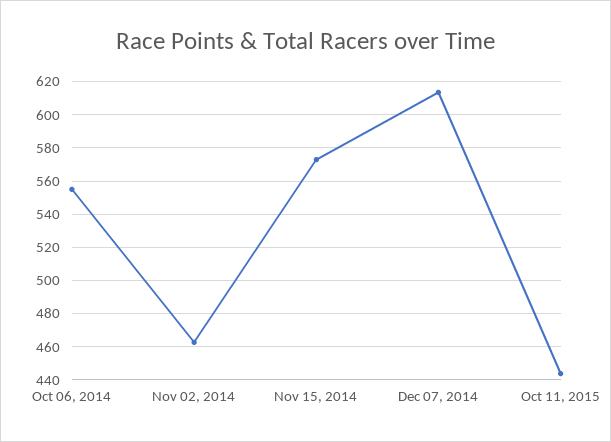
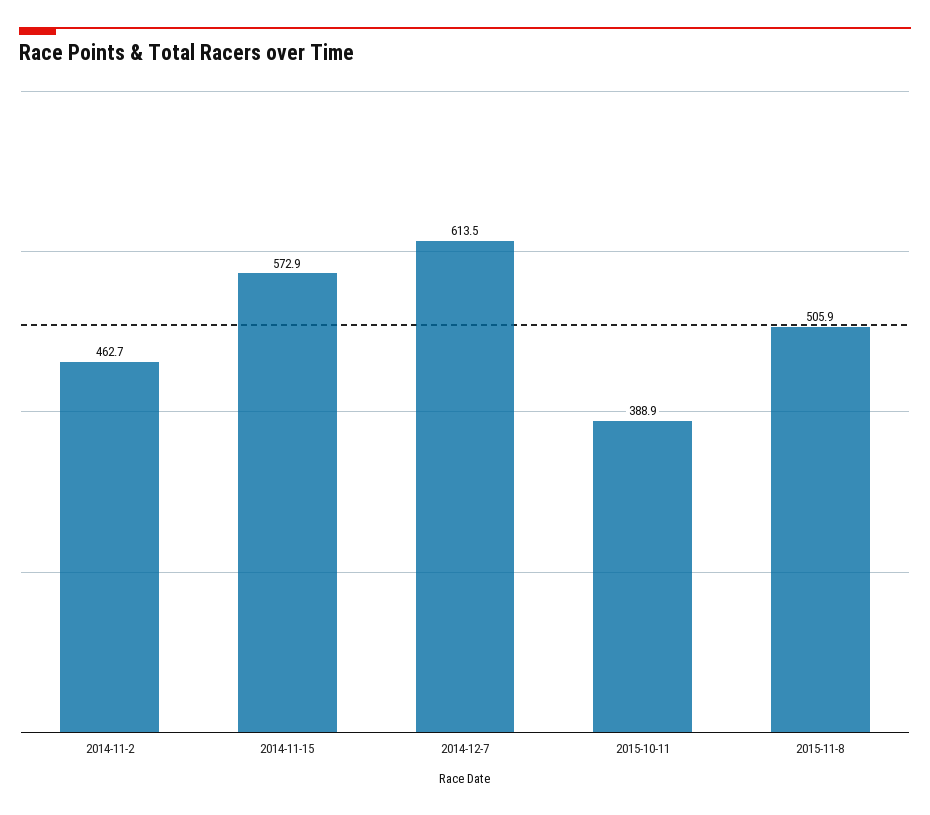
Oct 06, 2014: 555 -> none
Oct 11, 2015: 445 -> 388.9
2015-11-8: none -> 505.9

